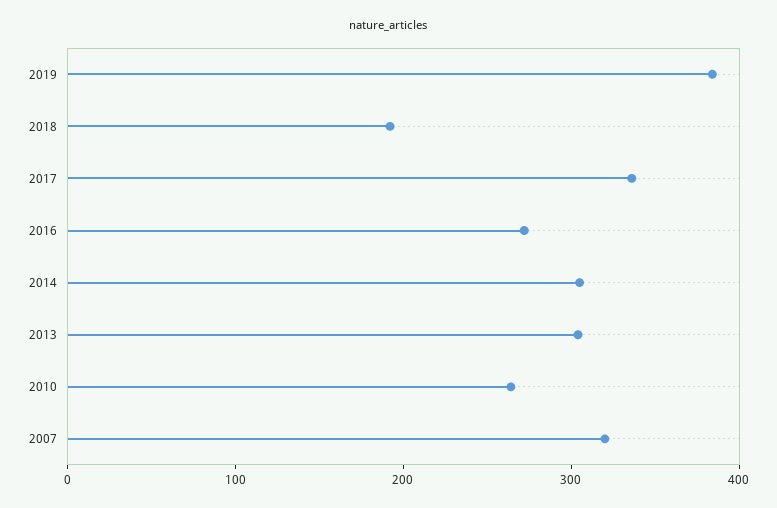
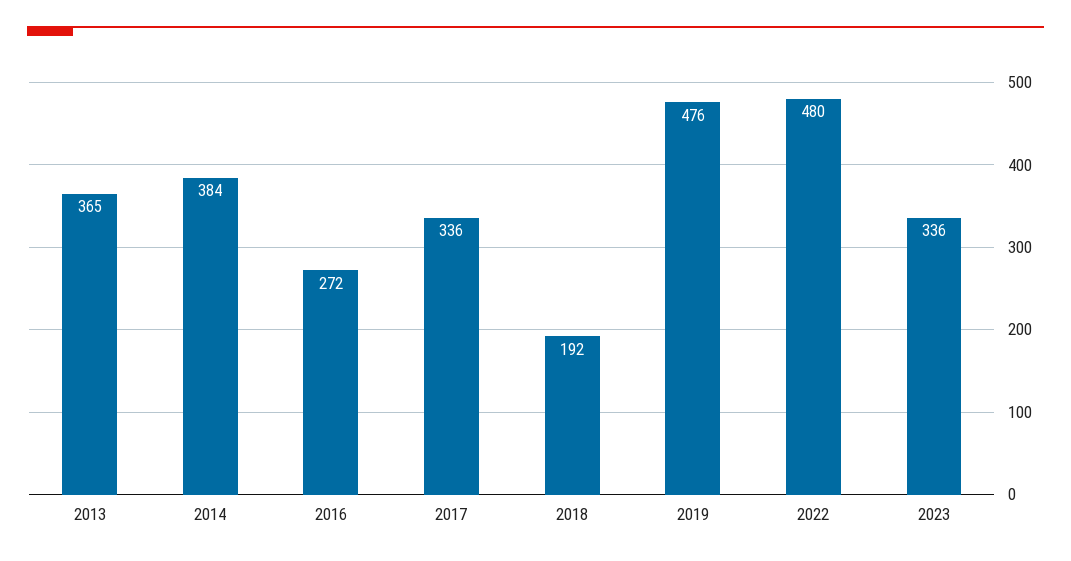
2019: 380 -> 476
2014: 300 -> 384
2013: 300 -> 365
2010: 260 -> none
2007: 320 -> none
2022: none -> 480
2023: none -> 336

